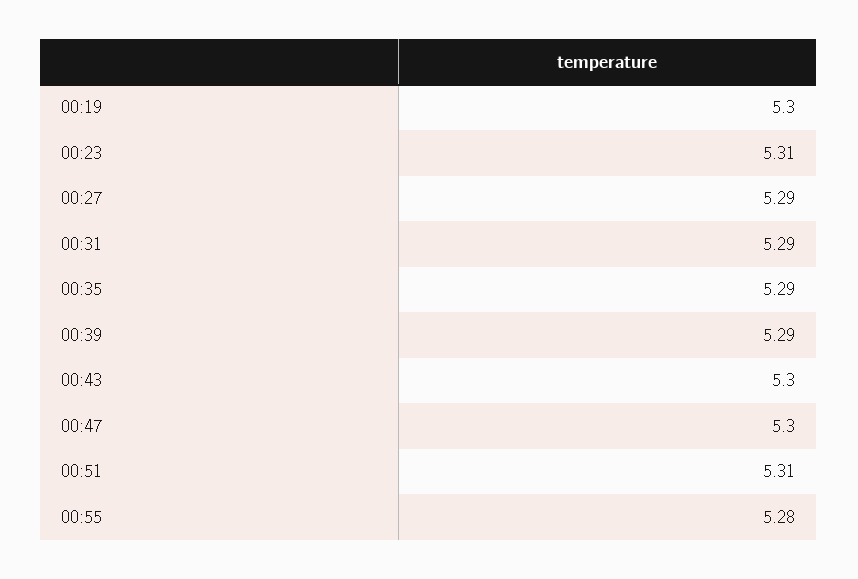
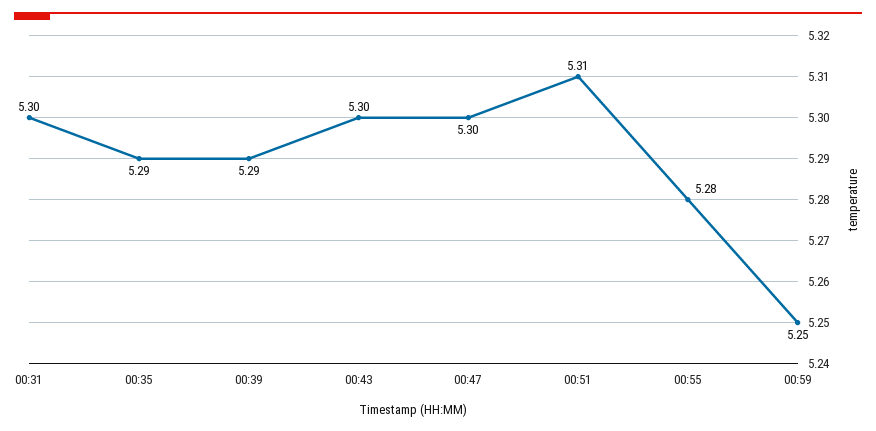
00:19: 5.3 -> none
00:23: 5.31 -> none
00:27: 5.29 -> none
00:31: 5.29 -> 5.3
00:59: none -> 5.25

